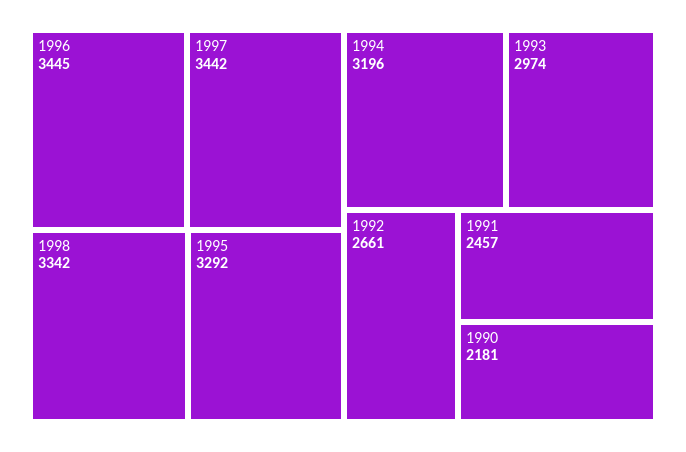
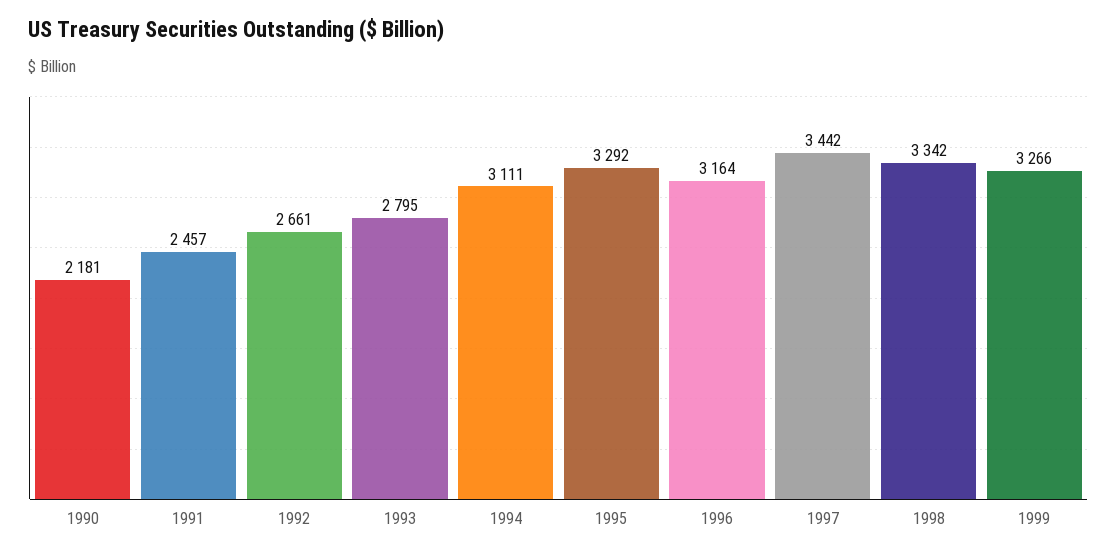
1996: 3445 -> 3164
1994: 3196 -> 3111
1993: 2974 -> 2795
1999: none -> 3266

